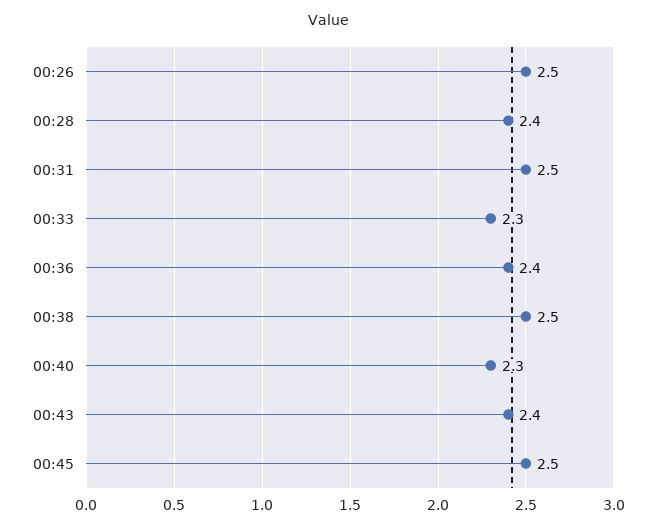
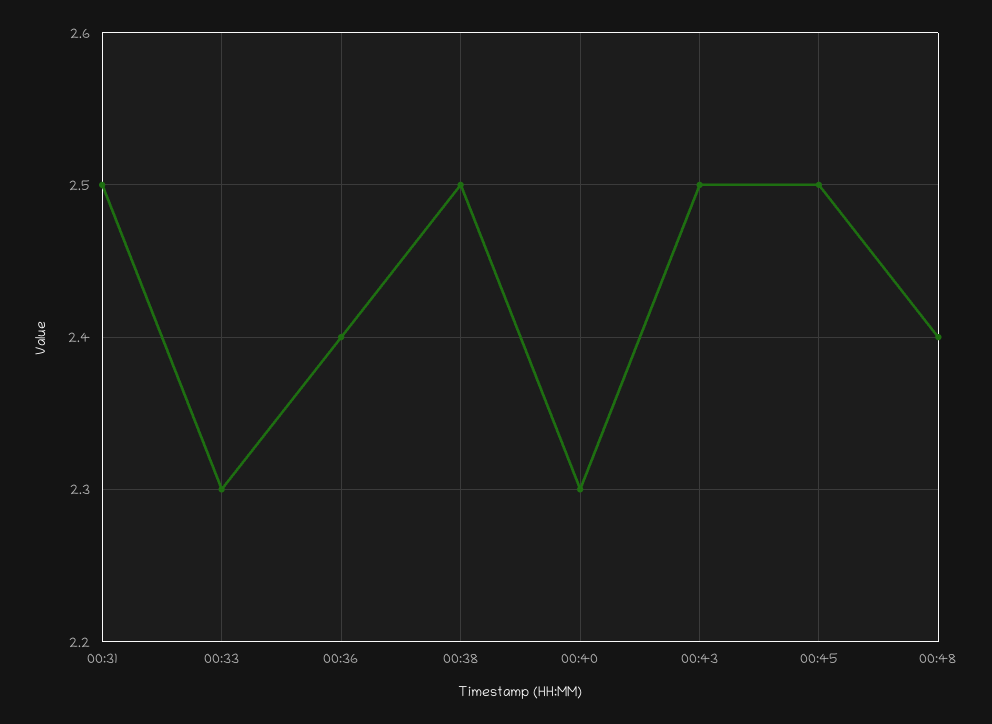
00:26: 2.5 -> none
00:28: 2.4 -> none
00:43: 2.4 -> 2.5
00:48: none -> 2.4

